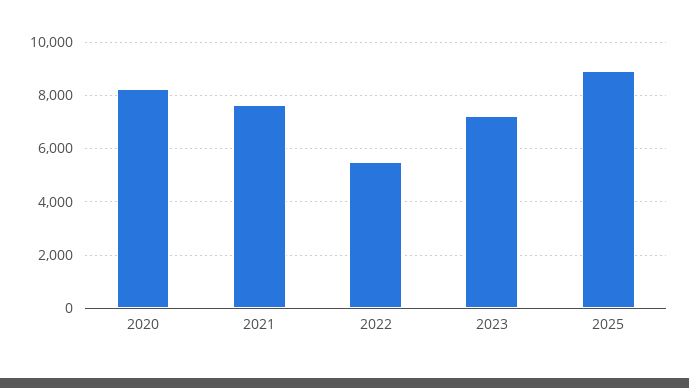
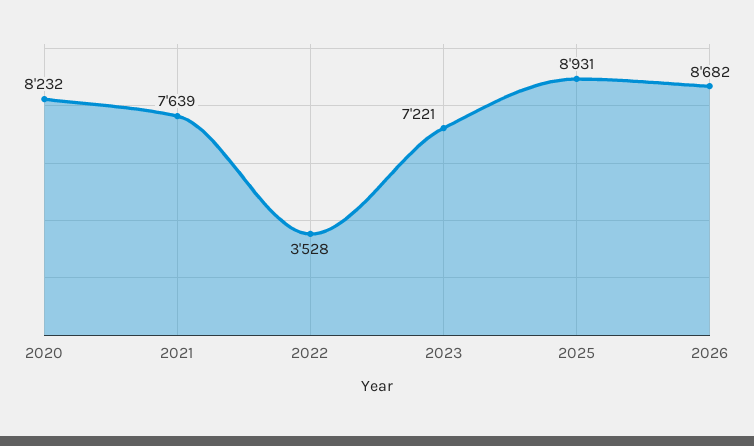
2022: 5500 -> 3528
2026: none -> 8682

